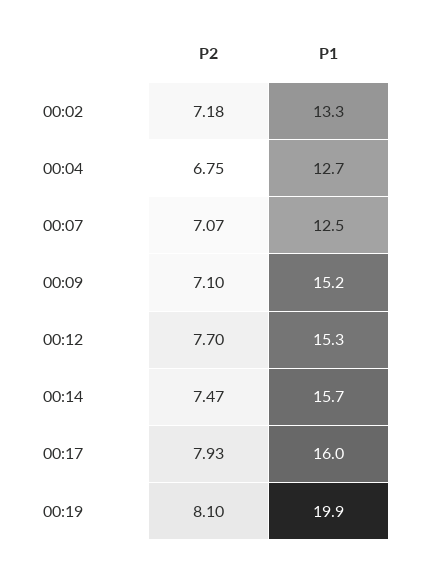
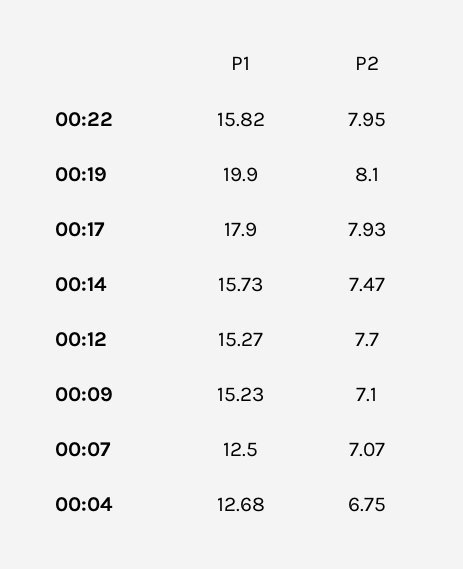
P2, 00:02: 7.18 -> none
P1, 00:02: 13.3 -> none
P1, 00:17: 16 -> 17.9
P1, 00:22: none -> 15.82
P2, 00:22: none -> 7.95

